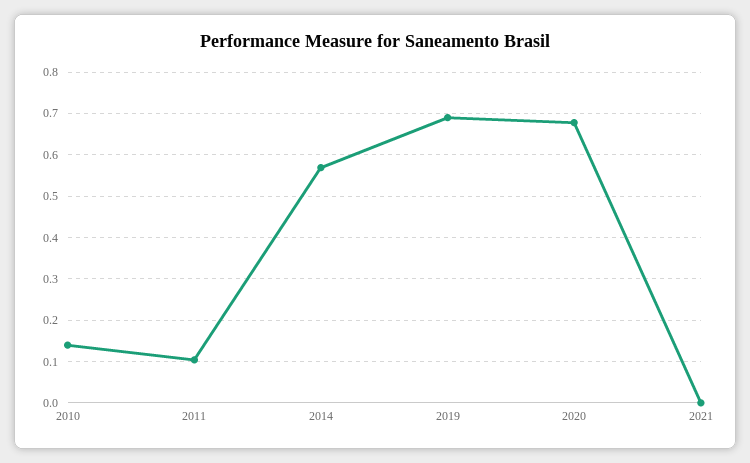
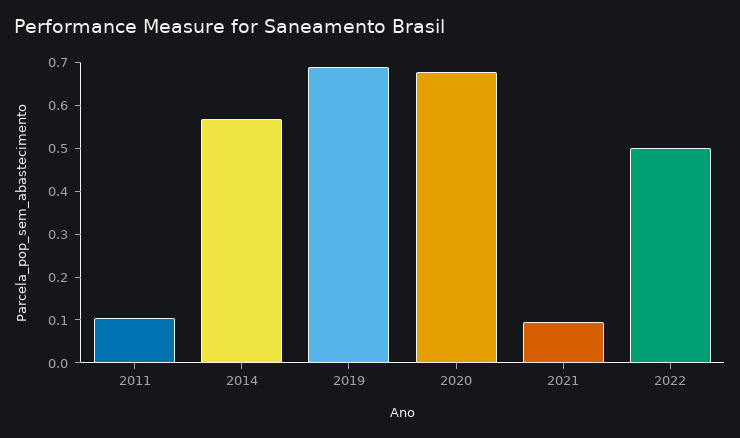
2010: 0.14 -> none
2021: 0 -> 0.1
2022: none -> 0.5

